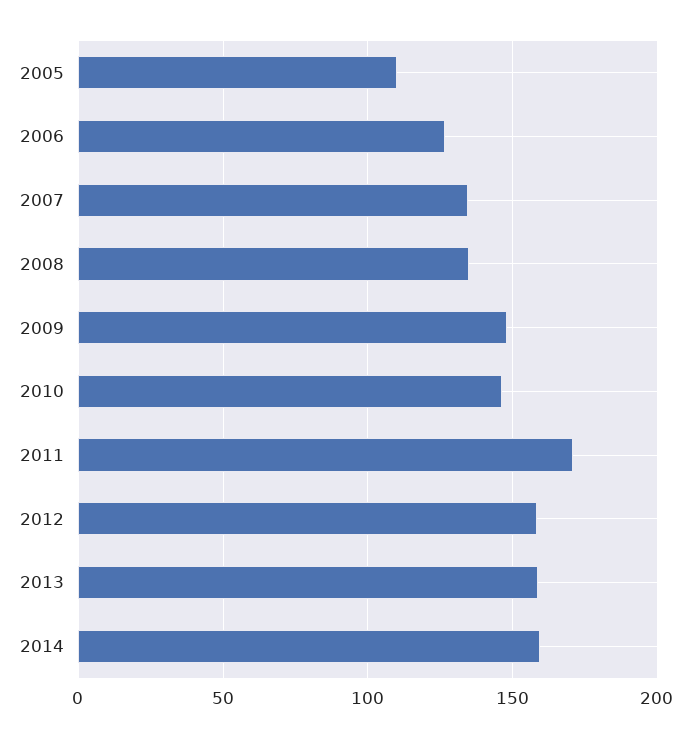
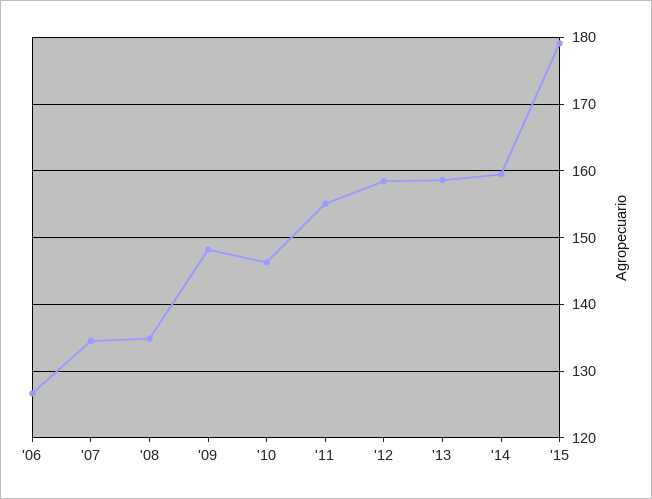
2005: 110 -> none
2011: 170 -> 155
'15: none -> 179

